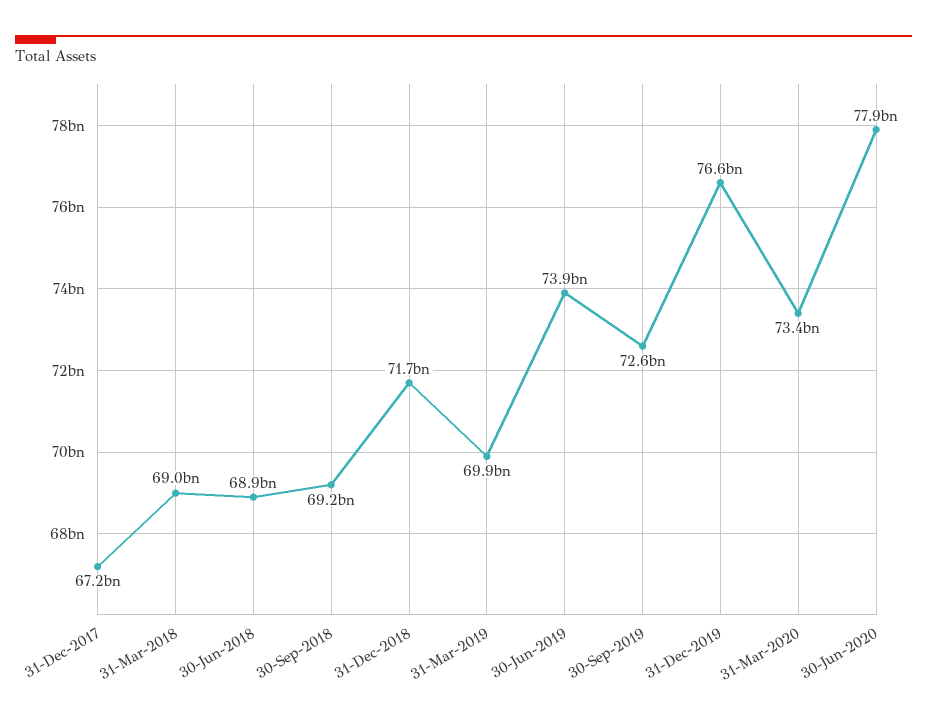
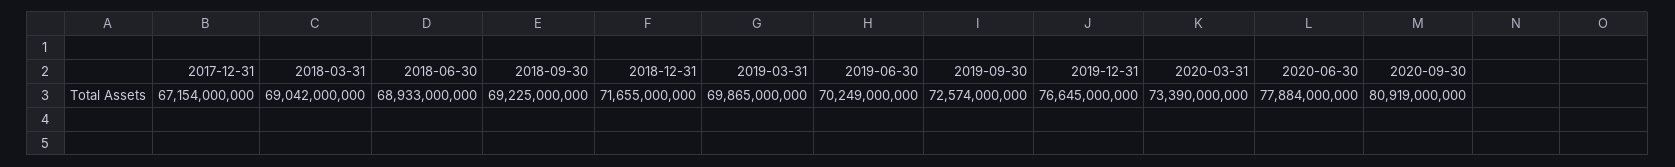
30-Jun-2019: 73900000000 -> 70249000000
2020-09-30: none -> 80919000000

